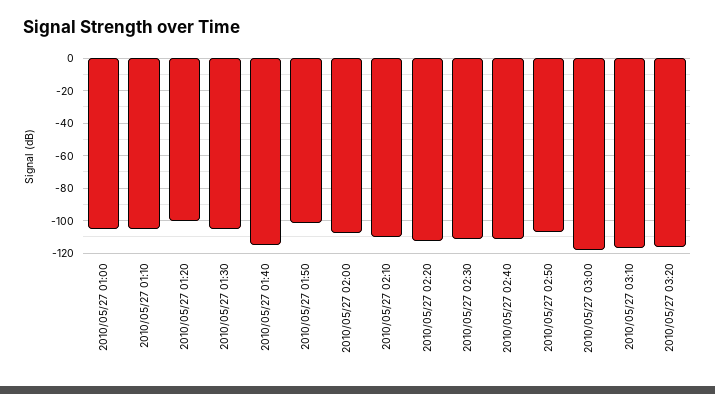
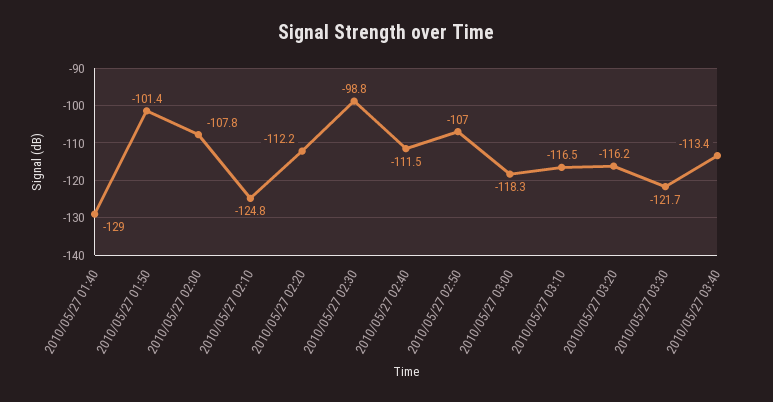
2010/05/27 01:00: -105 -> none
2010/05/27 01:10: -105 -> none
2010/05/27 01:20: -100 -> none
2010/05/27 01:30: -105 -> none
2010/05/27 01:40: -115 -> -129
2010/05/27 02:10: -110 -> -124.8
2010/05/27 02:30: -110 -> -98.8
2010/05/27 03:30: none -> -121.7
2010/05/27 03:40: none -> -113.4

